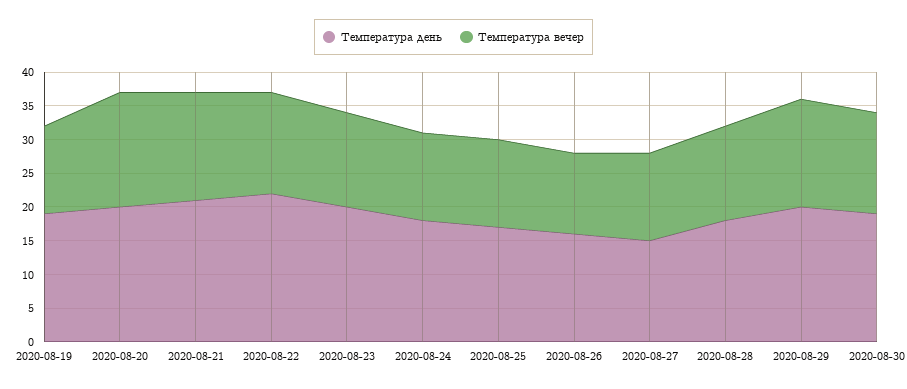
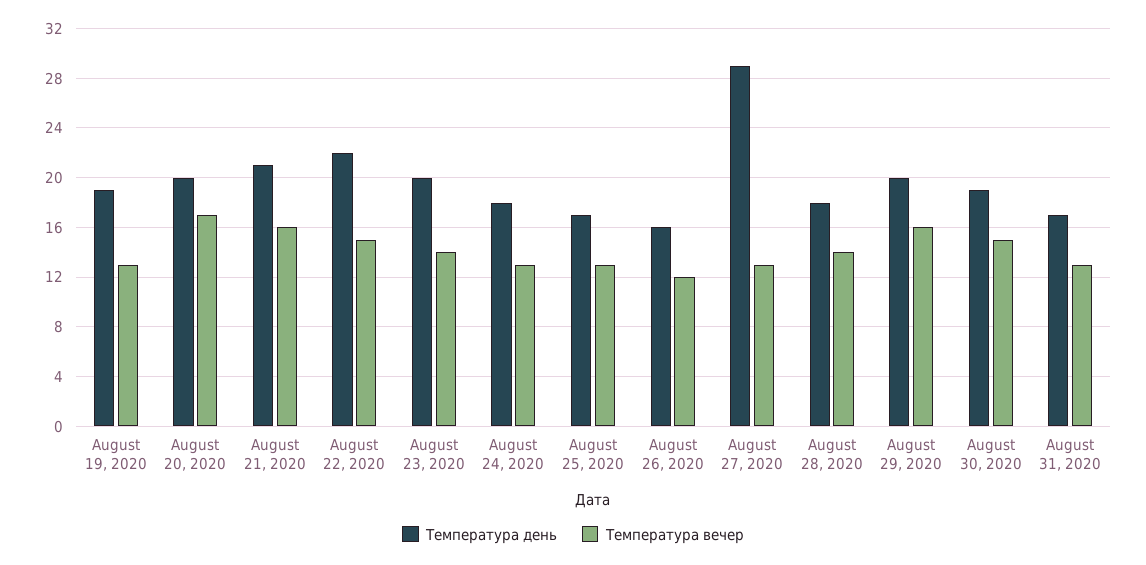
Температура день, 2020-08-27: 15 -> 29
Температура день, August 31, 2020: none -> 17
Температура вечер, August 31, 2020: none -> 13

